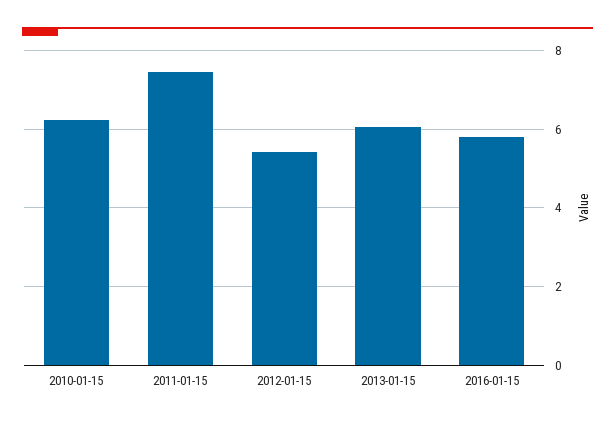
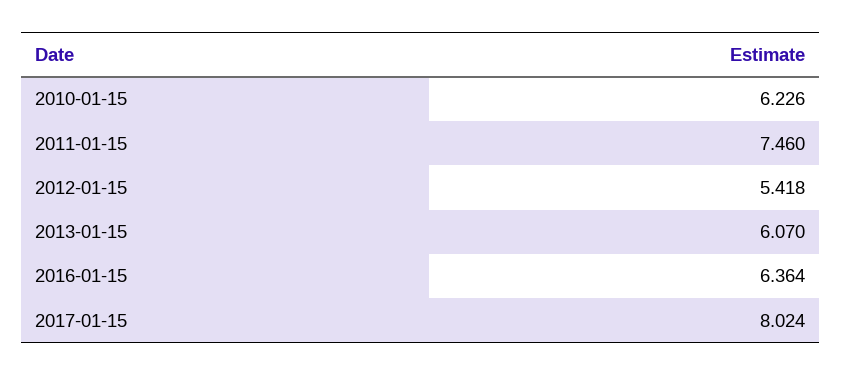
2016-01-15: 5.8 -> 6.364
2017-01-15: none -> 8.024

